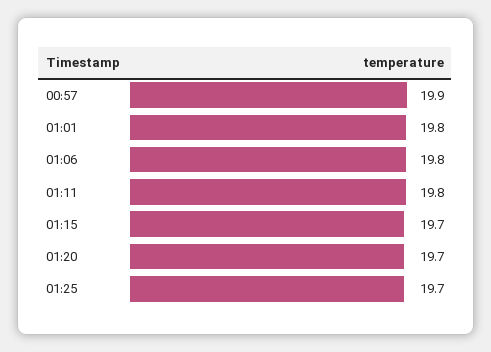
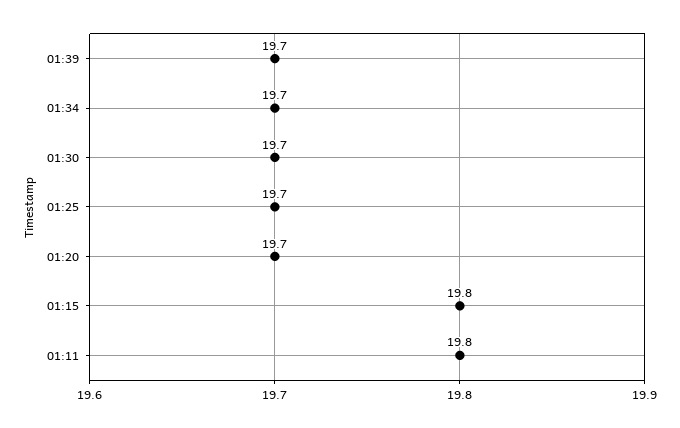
00:57: 19.9 -> none
01:01: 19.8 -> none
01:06: 19.8 -> none
01:15: 19.7 -> 19.8
01:39: none -> 19.7
01:34: none -> 19.7
01:30: none -> 19.7

